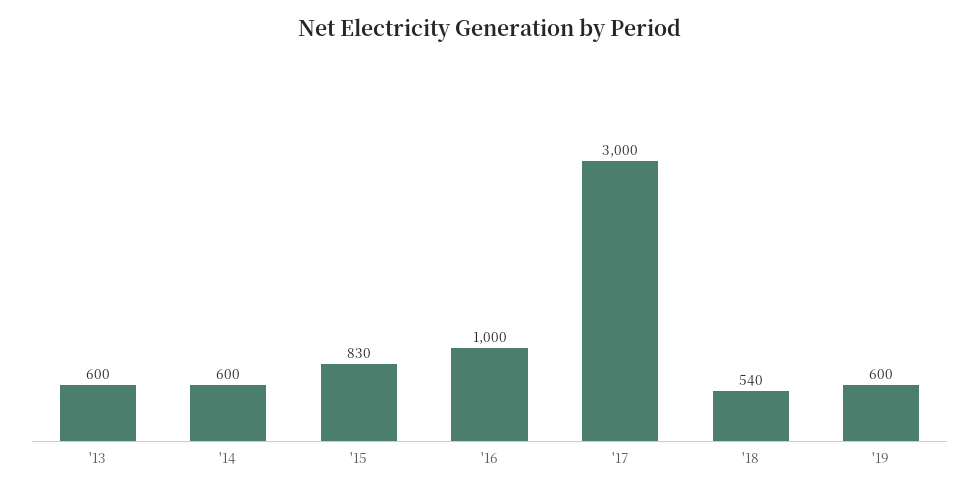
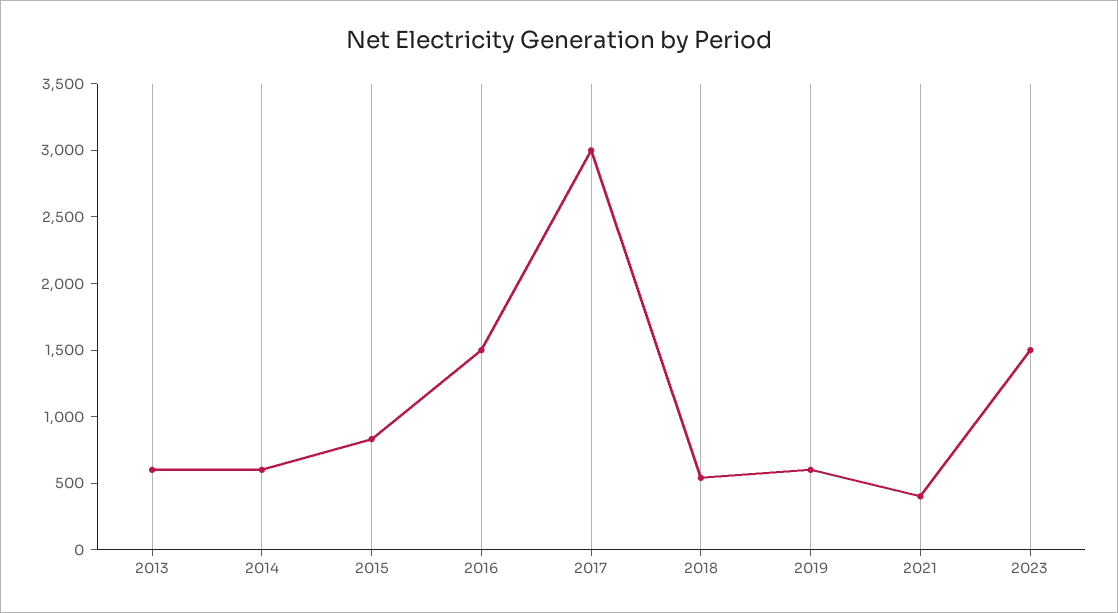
'16: 1000 -> 1500
2021: none -> 400
2023: none -> 1500

